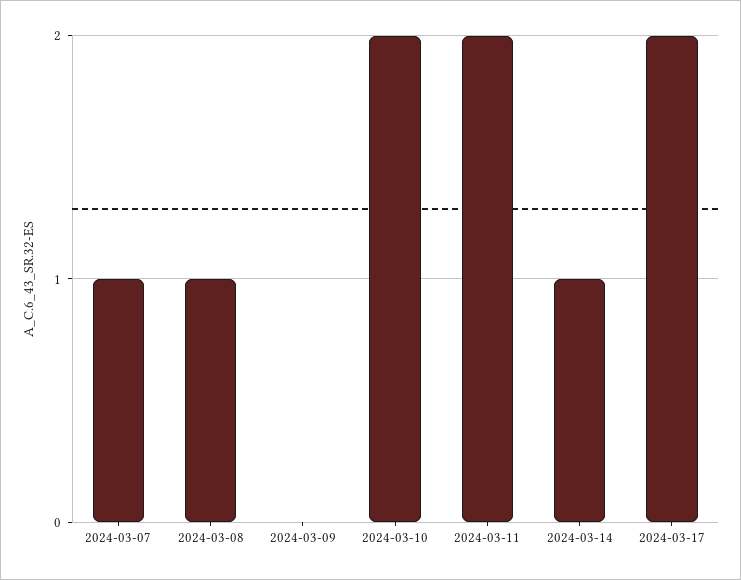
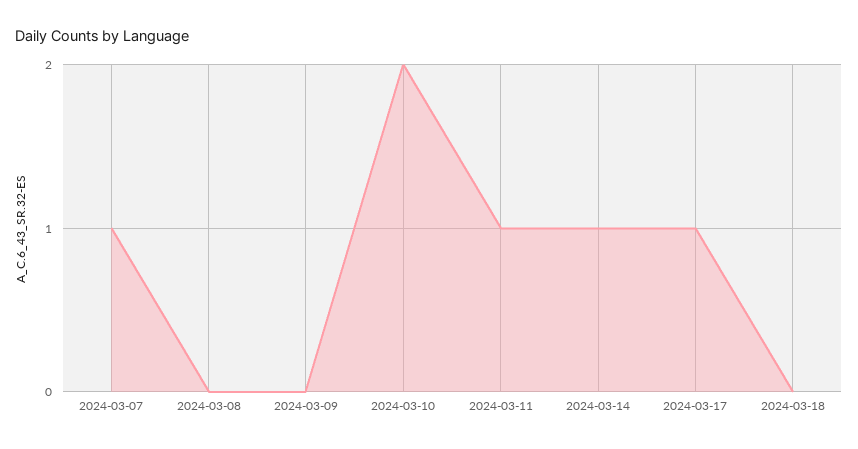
2024-03-08: 1 -> 0
2024-03-11: 2 -> 1
2024-03-17: 2 -> 1
2024-03-18: none -> 0

